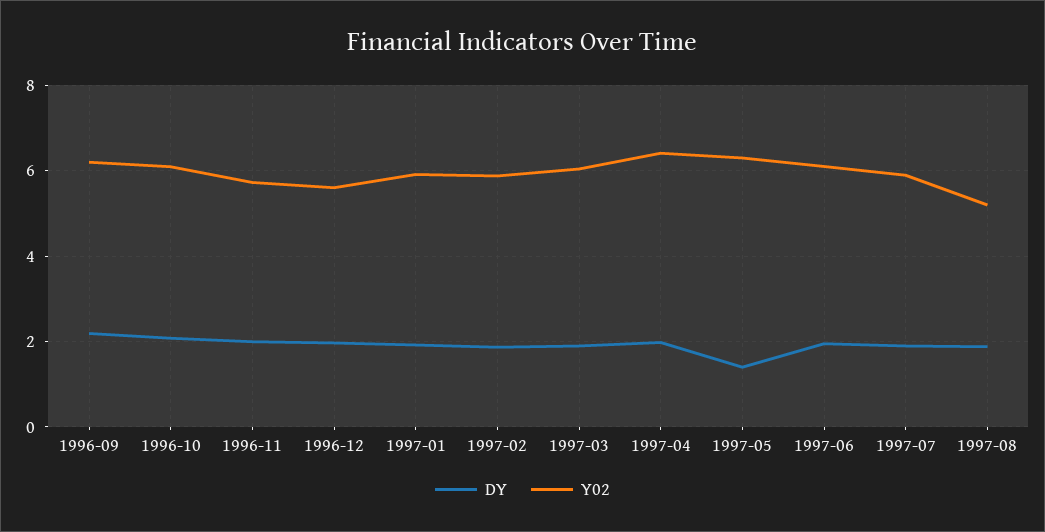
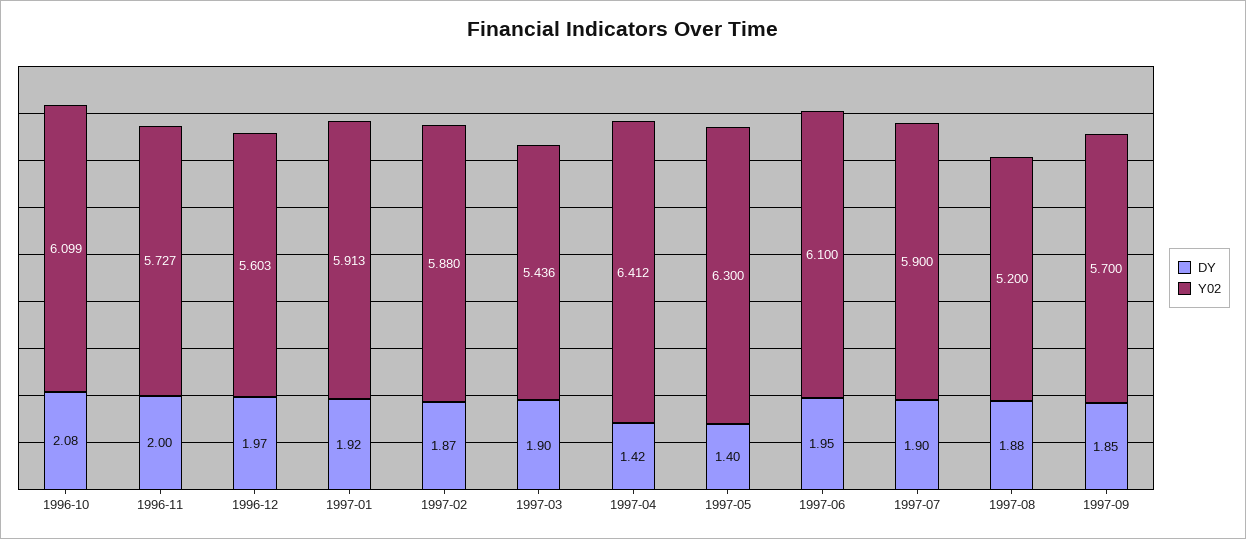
DY, 1996-09: 2.2 -> none
Y02, 1996-09: 6.2 -> none
Y02, 1997-03: 6 -> 5.436
DY, 1997-04: 2 -> 1.42
DY, 1997-09: none -> 1.85
Y02, 1997-09: none -> 5.7

